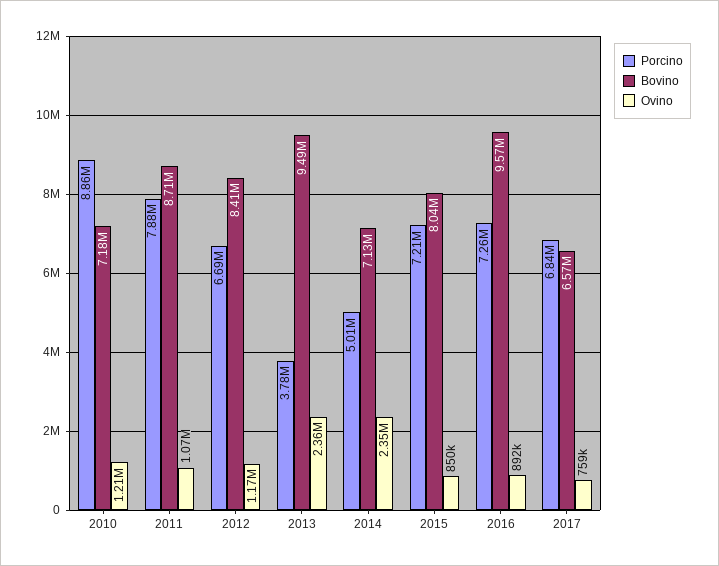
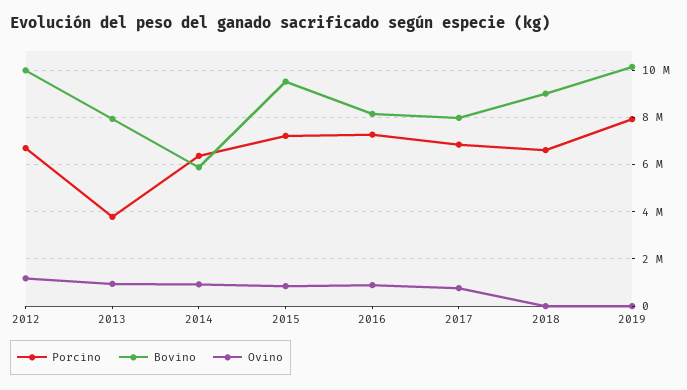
Porcino, 2010: 8860000 -> none
Bovino, 2010: 7180000 -> none
Ovino, 2010: 1210000 -> none
Porcino, 2011: 7880000 -> none
Bovino, 2011: 8710000 -> none
Ovino, 2011: 1070000 -> none
Bovino, 2012: 8410000 -> 10000000
Bovino, 2013: 9490000 -> 8000000
Ovino, 2013: 2360000 -> 1000000
Porcino, 2014: 5010000 -> 6500000
Bovino, 2014: 7130000 -> 6000000
Ovino, 2014: 2350000 -> 1000000
Bovino, 2015: 8040000 -> 9500000
Bovino, 2016: 9570000 -> 8000000
Bovino, 2017: 6570000 -> 8000000
Porcino, 2018: none -> 6500000
Bovino, 2018: none -> 9000000
Ovino, 2018: none -> 0
Porcino, 2019: none -> 8000000
Bovino, 2019: none -> 10000000
Ovino, 2019: none -> 0

